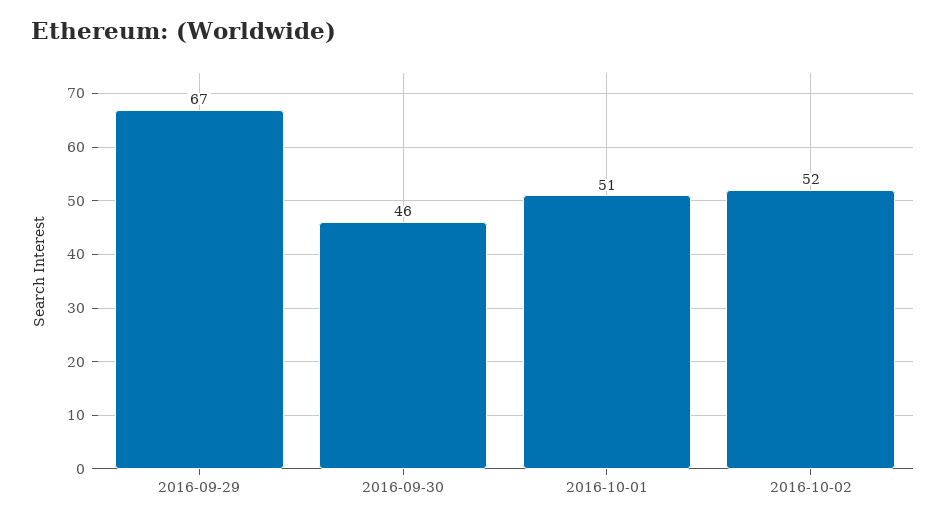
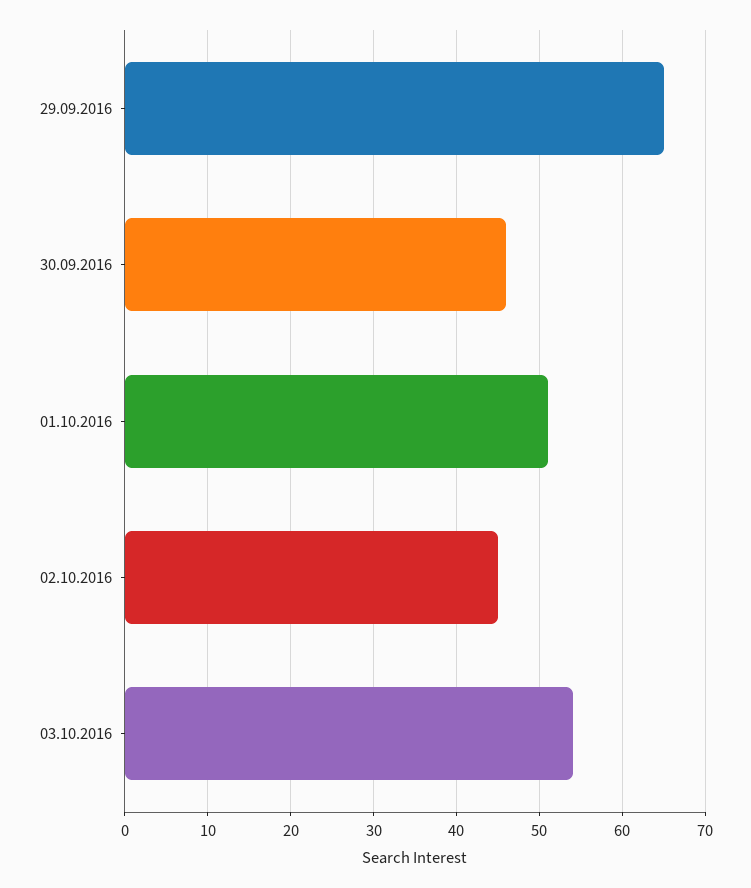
2016-09-29: 67 -> 65
2016-10-02: 52 -> 45
03.10.2016: none -> 54

